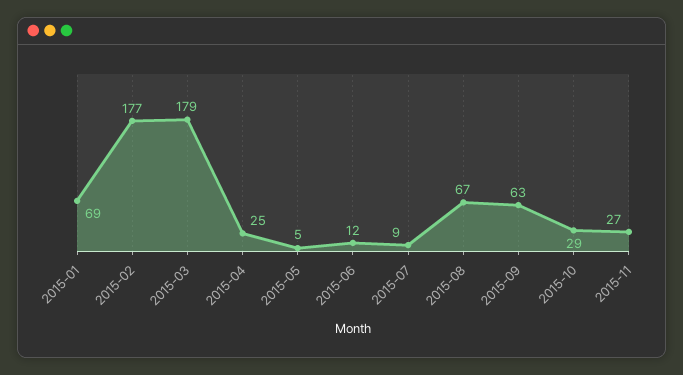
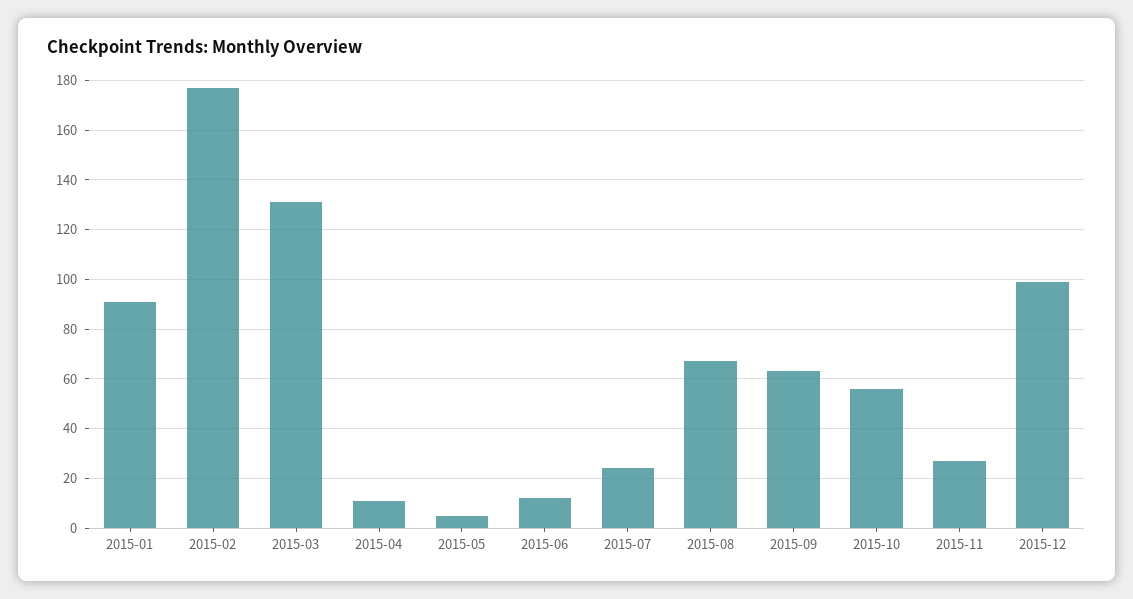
2015-01: 69 -> 90
2015-03: 179 -> 130
2015-04: 25 -> 10
2015-07: 9 -> 25
2015-10: 29 -> 55
2015-12: none -> 100

